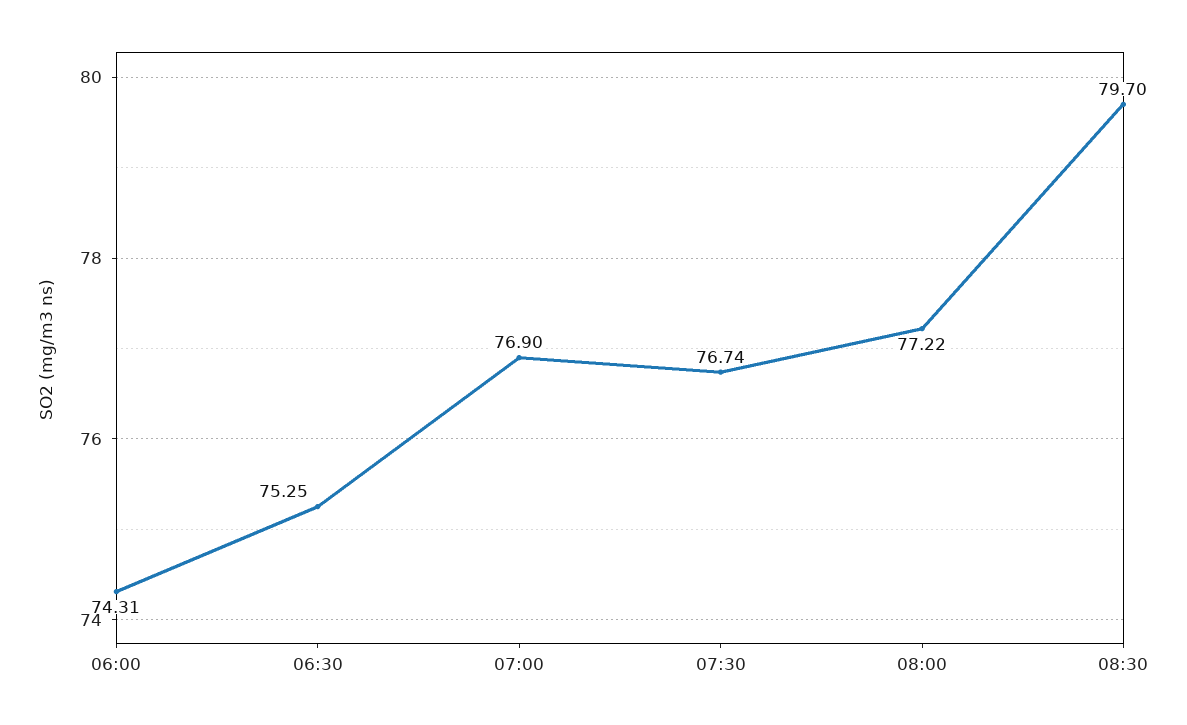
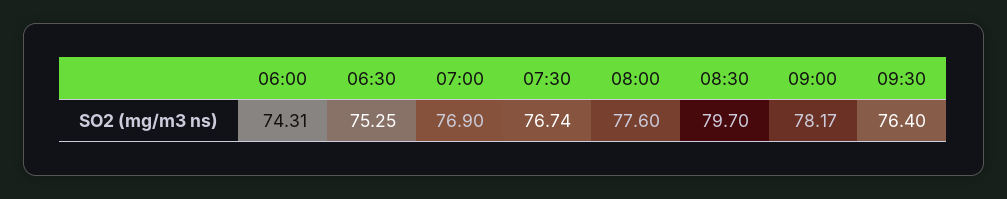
08:00: 77.22 -> 77.6
09:00: none -> 78.17
09:30: none -> 76.4

